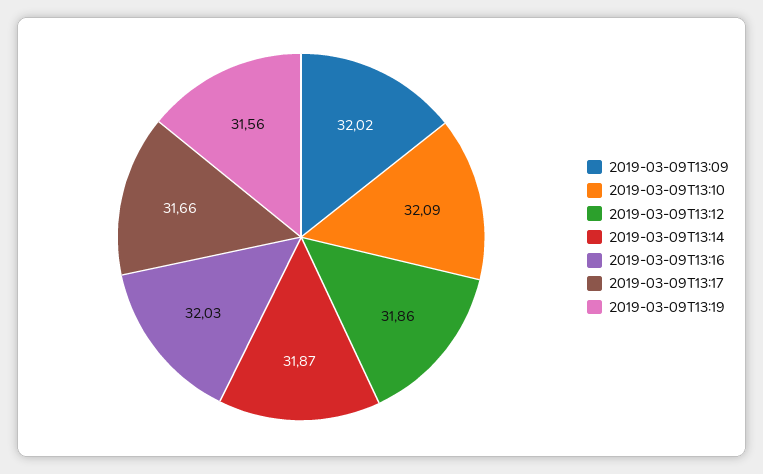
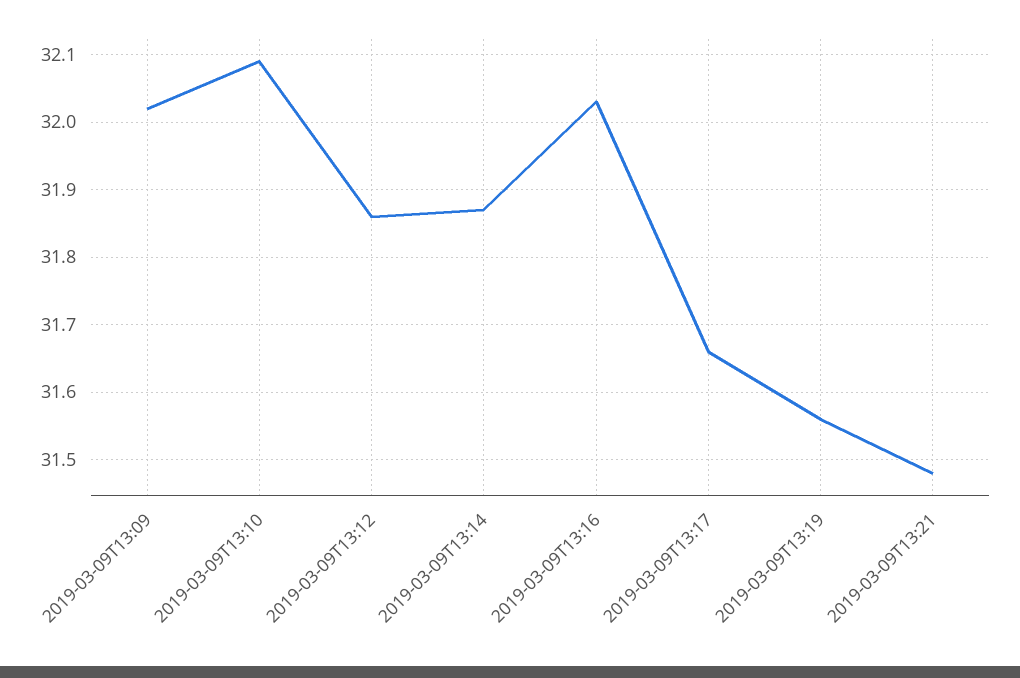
2019-03-09T13:21: none -> 31.48

